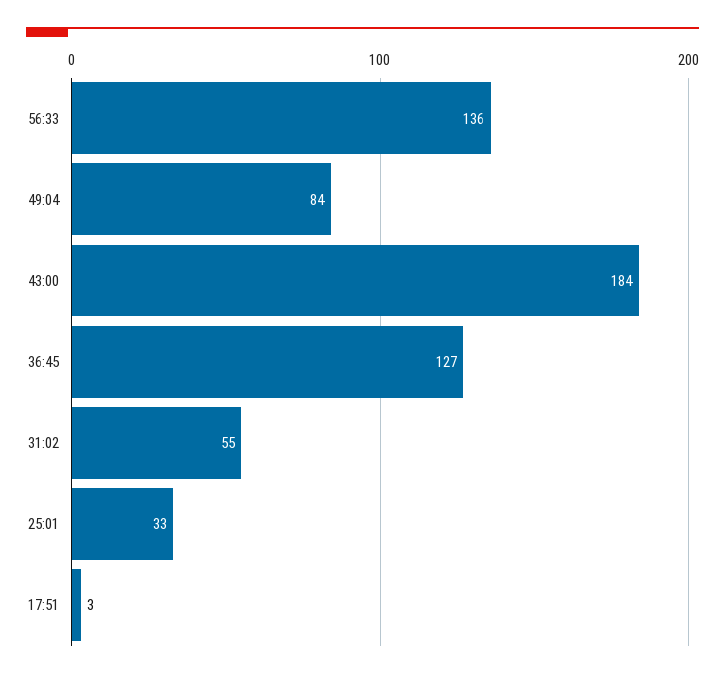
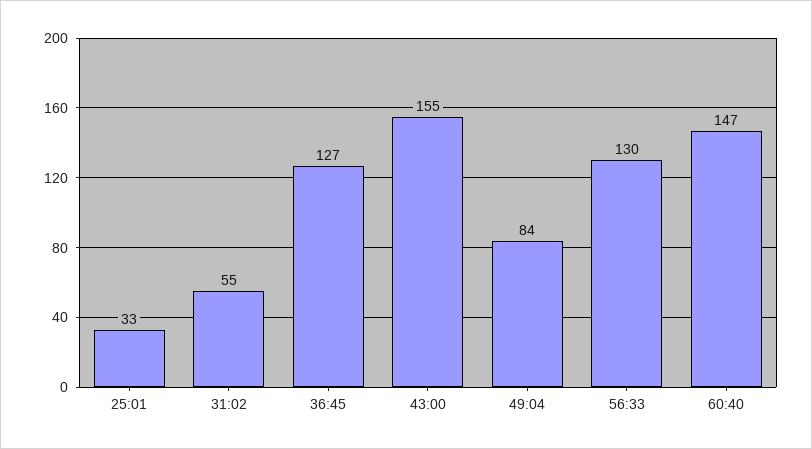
56:33: 136 -> 130
43:00: 184 -> 155
17:51: 3 -> none
60:40: none -> 147

